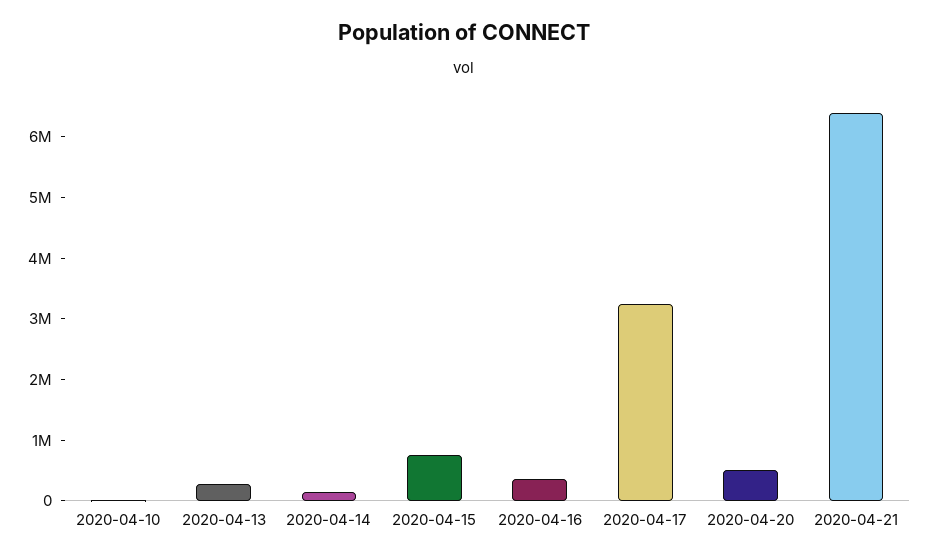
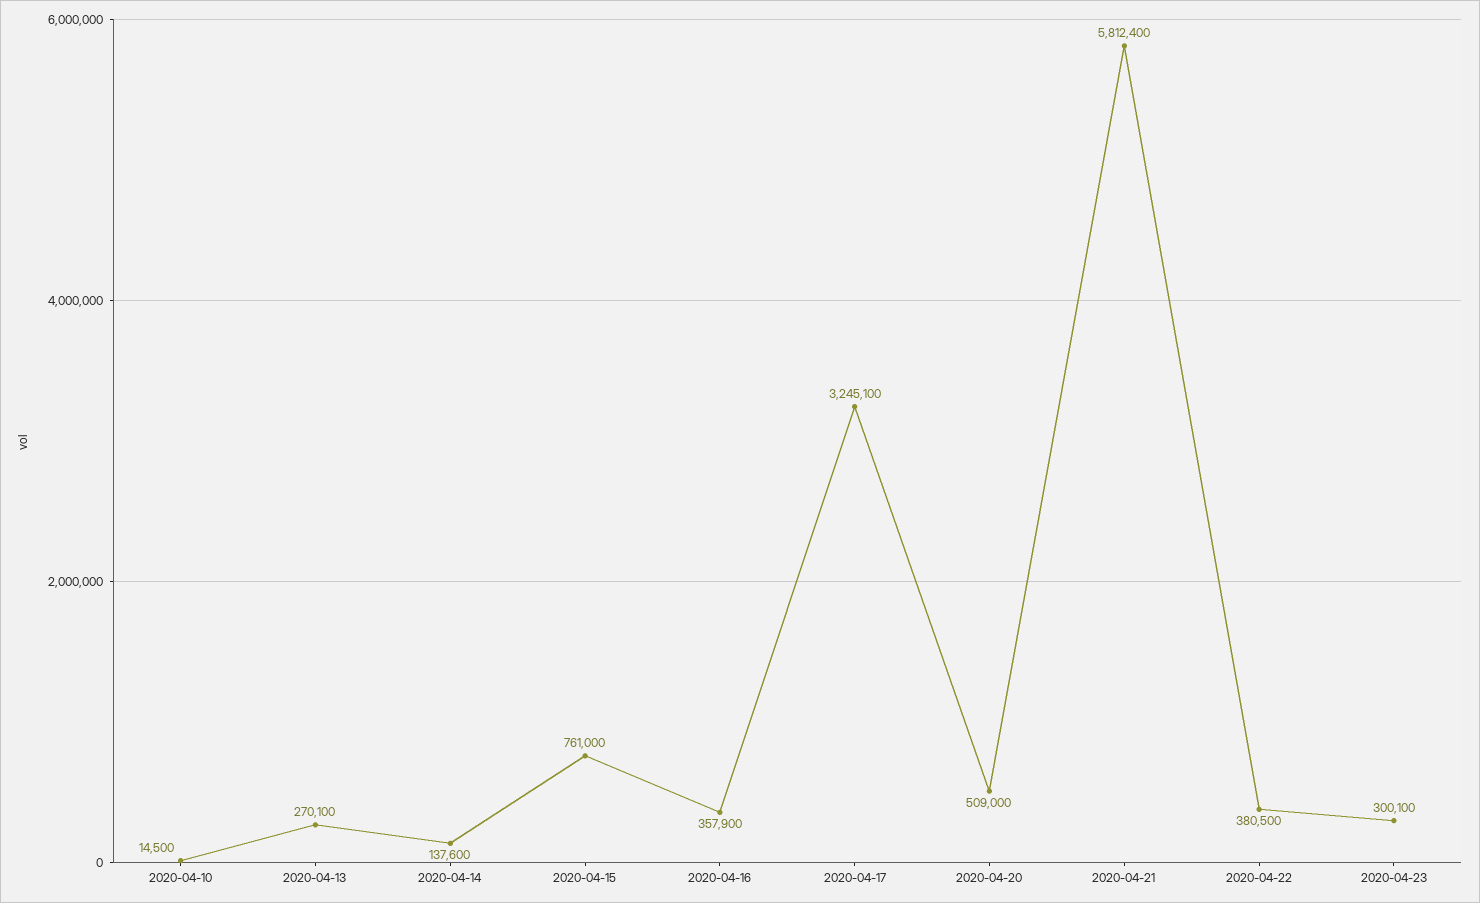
2020-04-21: 6400000 -> 5812400
2020-04-22: none -> 380500
2020-04-23: none -> 300100

